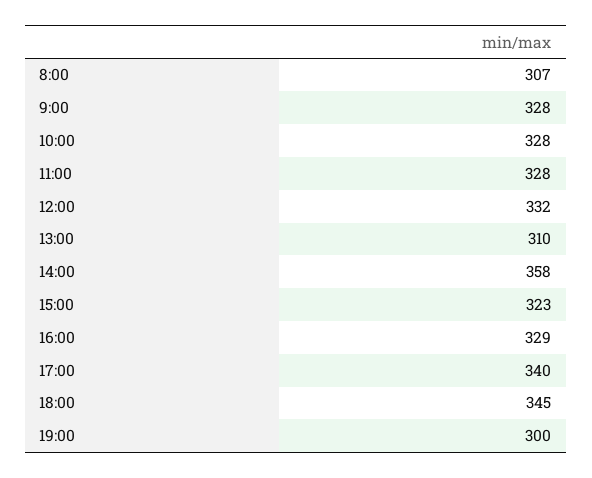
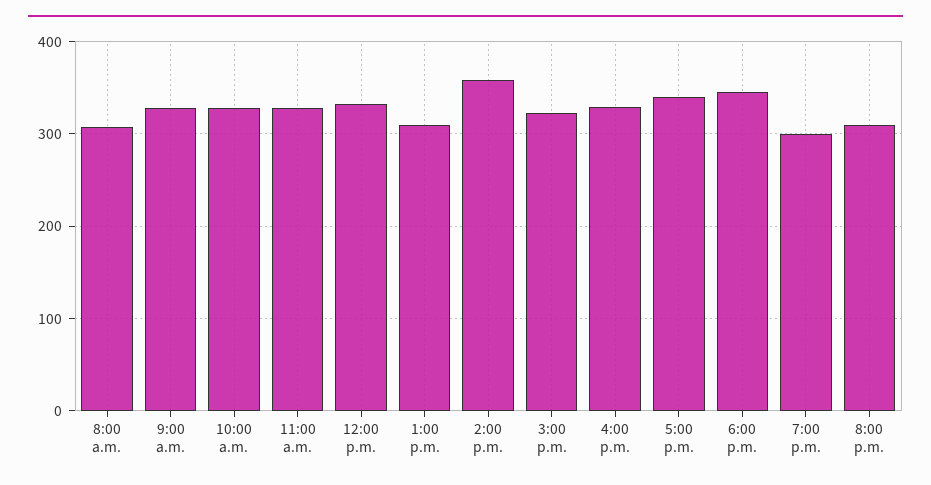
8:00 p.m.: none -> 310

